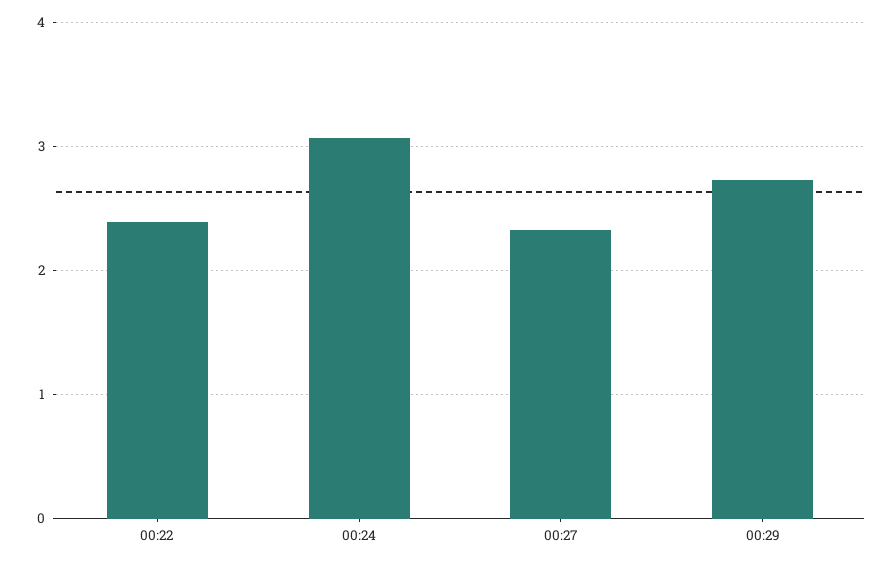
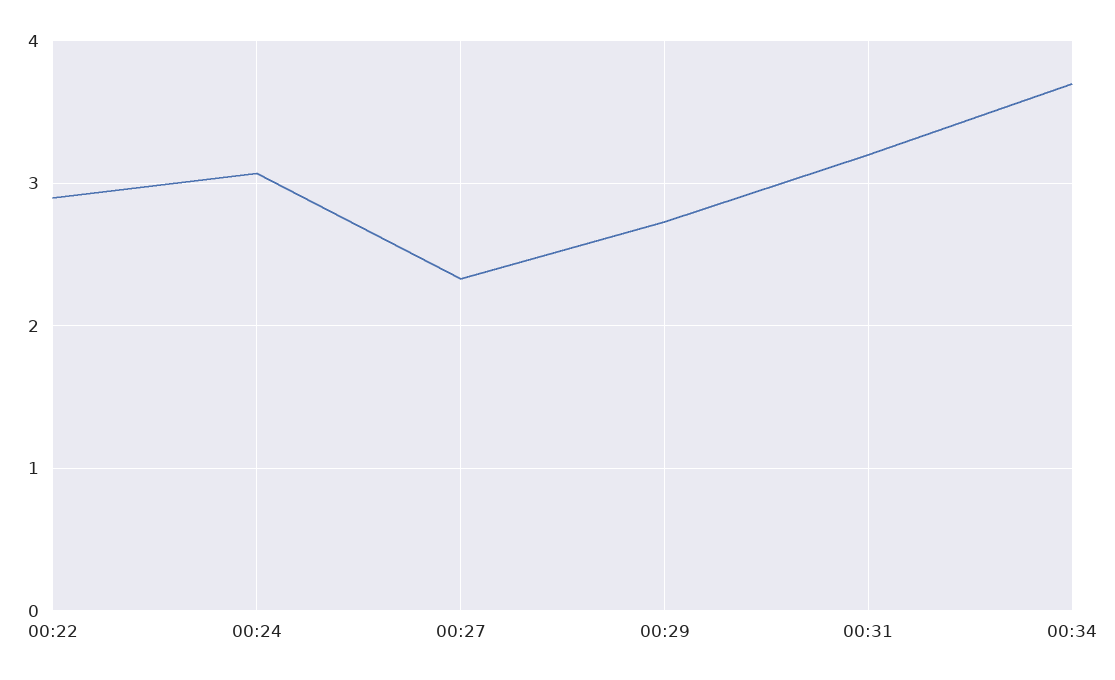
00:22: 2.4 -> 2.9
00:31: none -> 3.2
00:34: none -> 3.7

